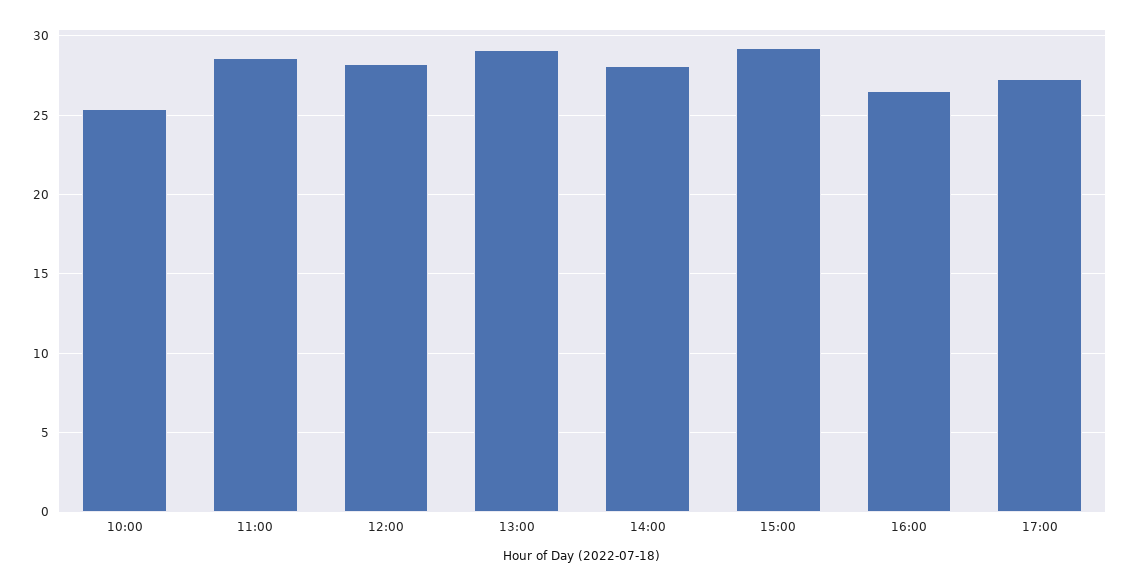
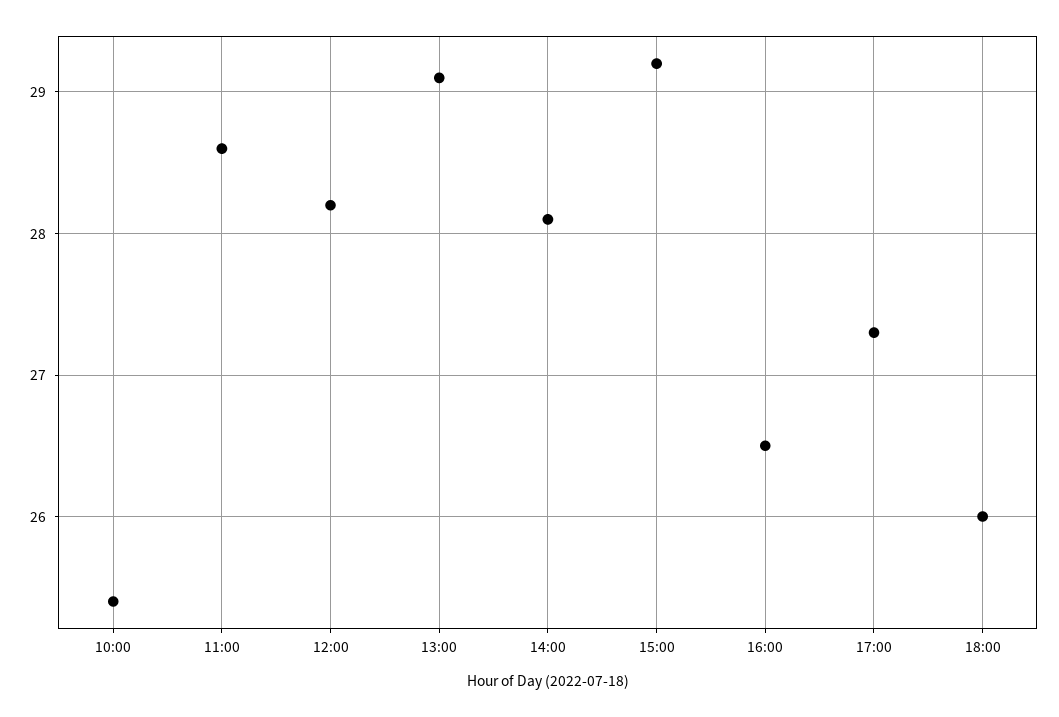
18:00: none -> 26

